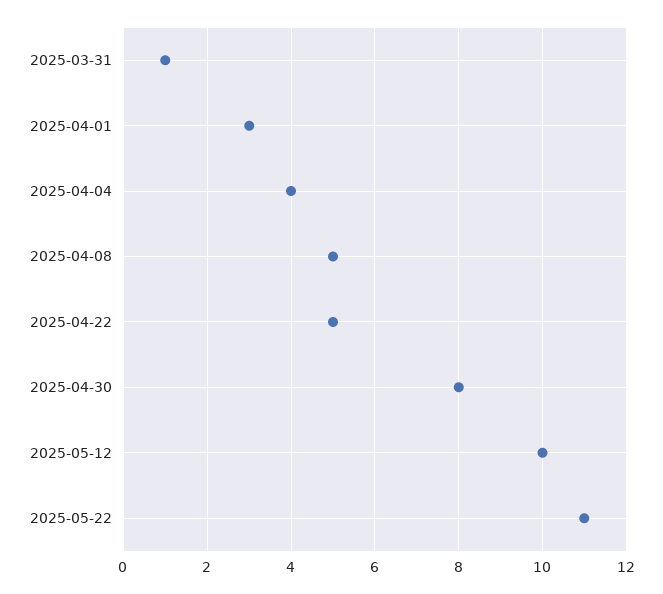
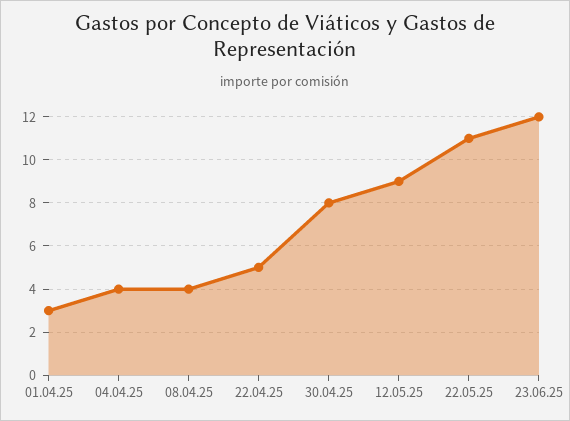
2025-03-31: 1 -> none
2025-04-08: 5 -> 4
2025-05-12: 10 -> 9
23.06.25: none -> 12

